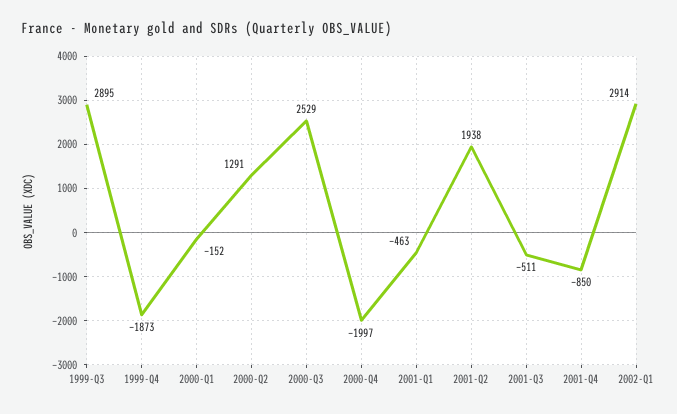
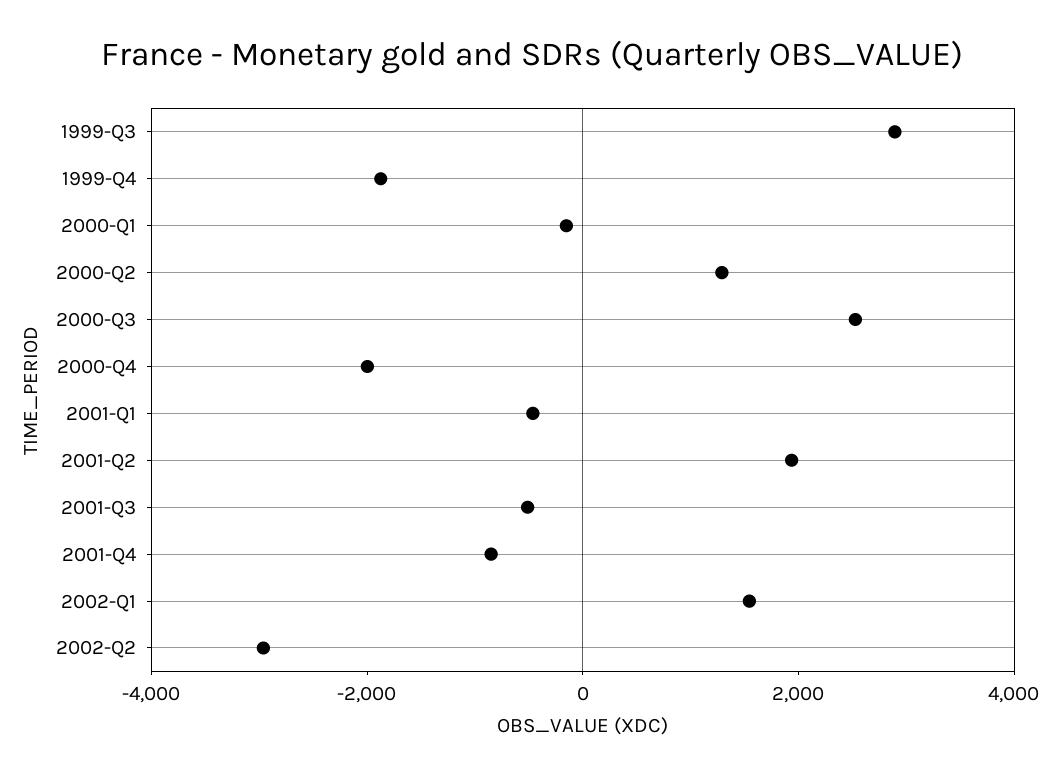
2002-Q1: 2914 -> 1500
2002-Q2: none -> -3000

